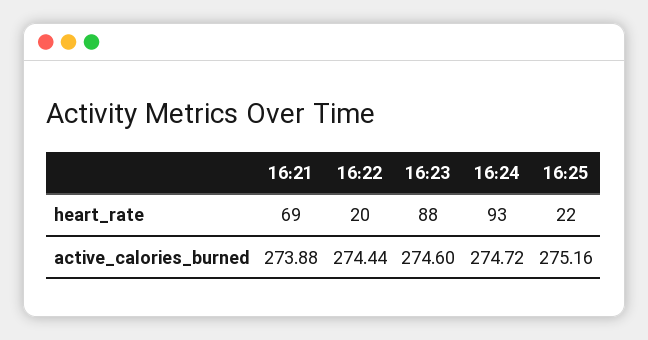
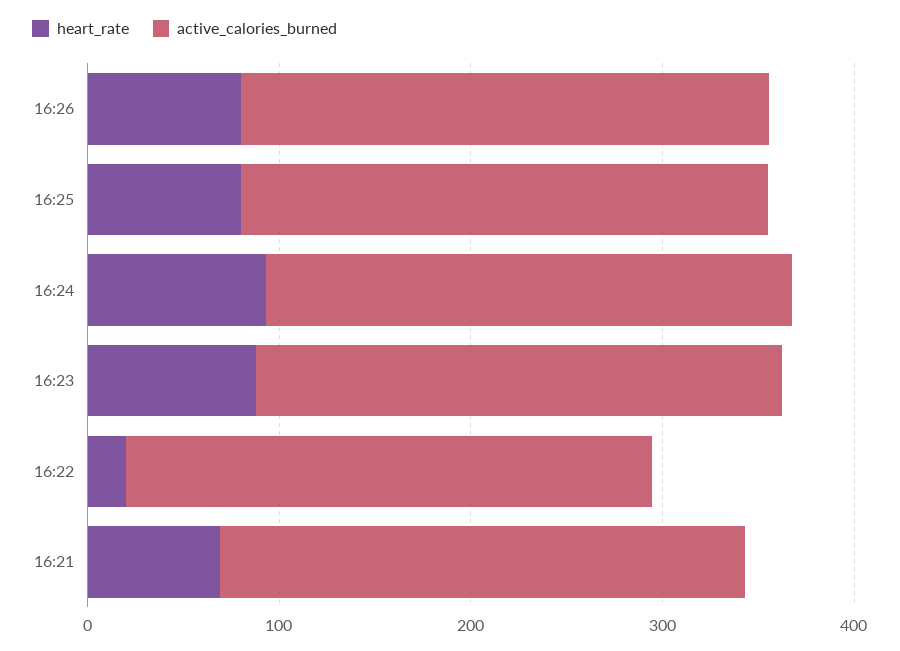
heart_rate, 16:25: 22 -> 80
heart_rate, 16:26: none -> 80
active_calories_burned, 16:26: none -> 280

